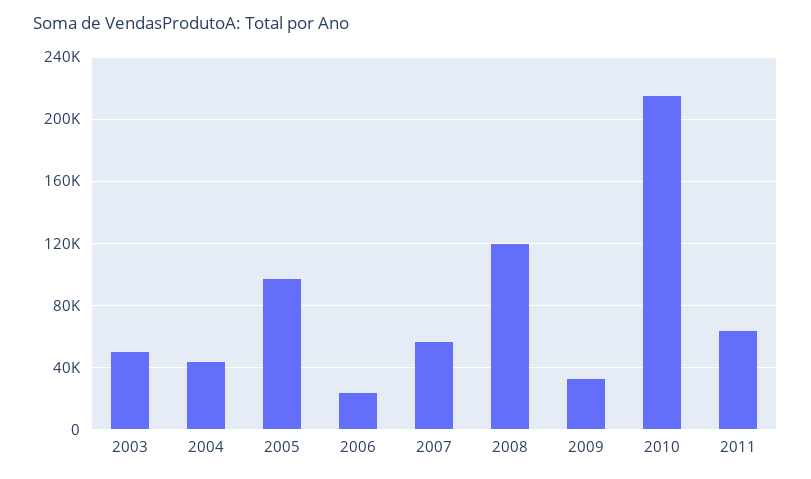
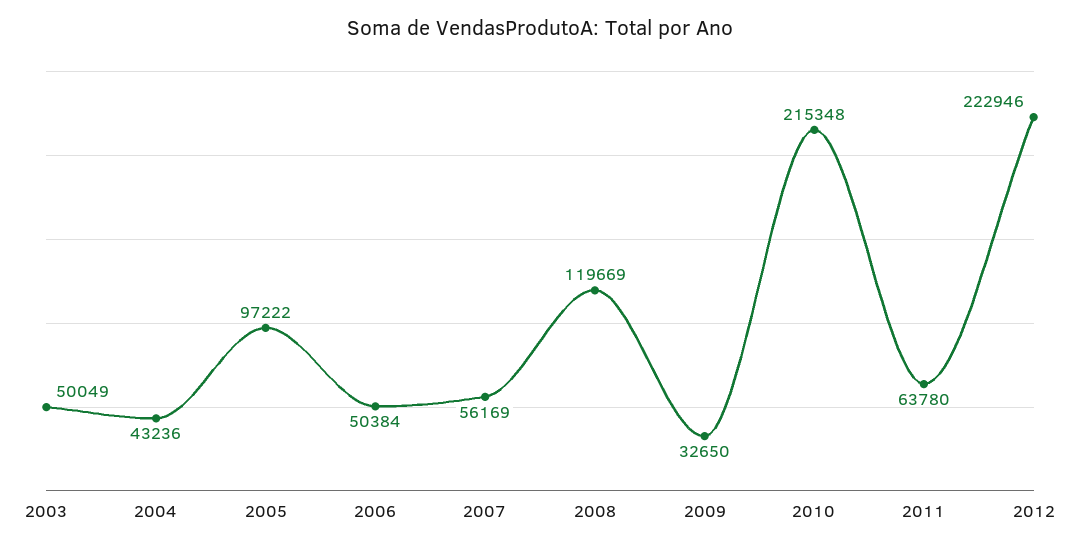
2006: 25000 -> 50384
2012: none -> 222946

